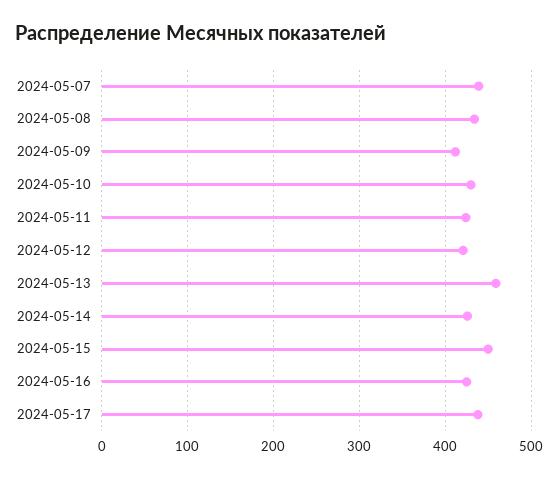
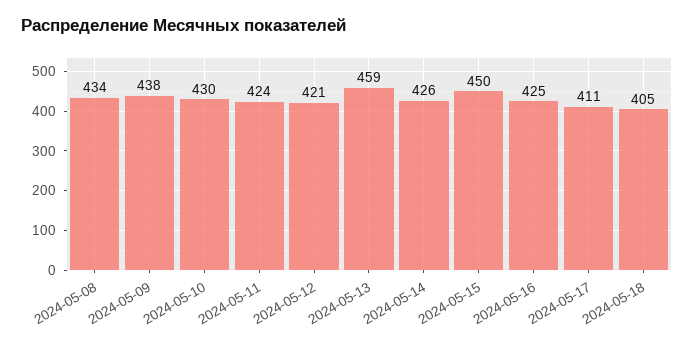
2024-05-07: 440 -> none
2024-05-09: 410 -> 438
2024-05-17: 440 -> 411
2024-05-18: none -> 405

